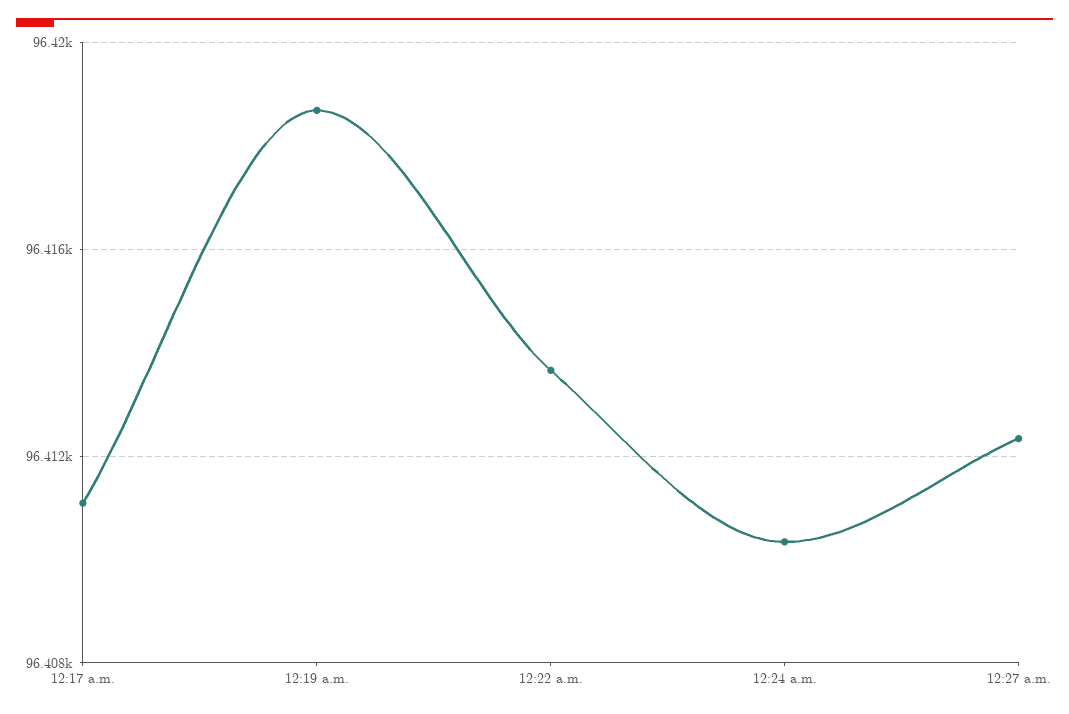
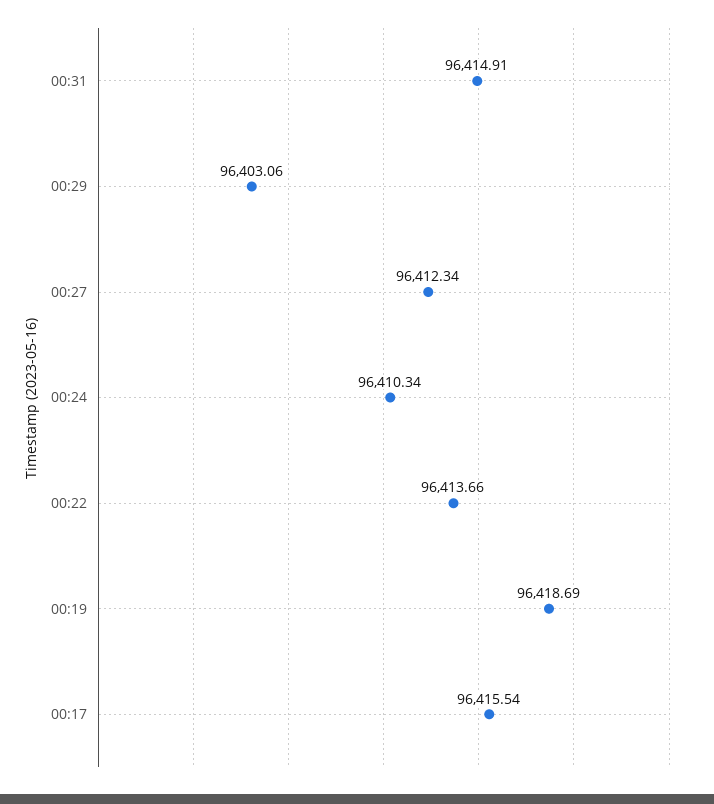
12:17 a.m.: 96411 -> 96415.54
00:31: none -> 96414.91
00:29: none -> 96403.06

